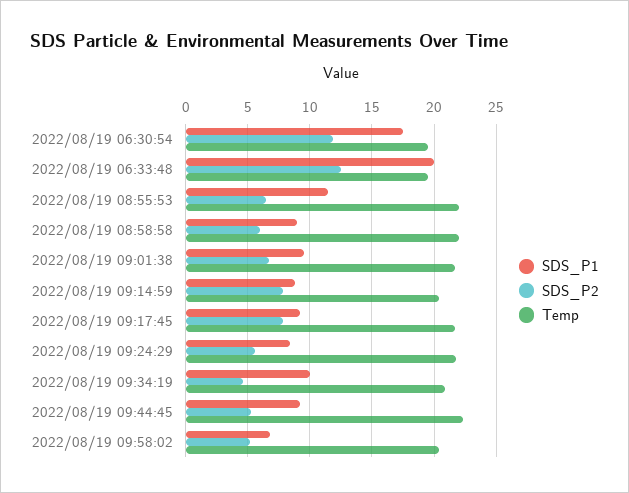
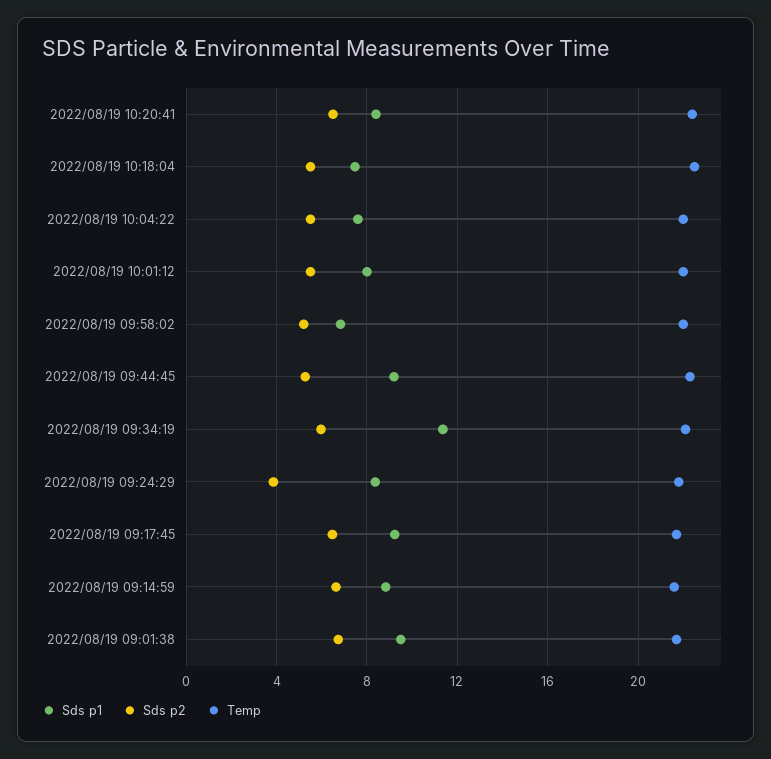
SDS_P1, 2022/08/19 06:30:54: 17.5 -> none
SDS_P2, 2022/08/19 06:30:54: 12 -> none
Temp, 2022/08/19 06:30:54: 19.5 -> none
SDS_P1, 2022/08/19 06:33:48: 20 -> none
SDS_P2, 2022/08/19 06:33:48: 12.5 -> none
Temp, 2022/08/19 06:33:48: 19.5 -> none
SDS_P1, 2022/08/19 08:55:53: 11.5 -> none
SDS_P2, 2022/08/19 08:55:53: 6.5 -> none
Temp, 2022/08/19 08:55:53: 22 -> none
SDS_P1, 2022/08/19 08:58:58: 9 -> none
SDS_P2, 2022/08/19 08:58:58: 6 -> none
Temp, 2022/08/19 08:58:58: 22 -> none
SDS_P2, 2022/08/19 09:14:59: 8 -> 6.5
Temp, 2022/08/19 09:14:59: 20.5 -> 21.5
SDS_P2, 2022/08/19 09:17:45: 8 -> 6.5
SDS_P2, 2022/08/19 09:24:29: 5.5 -> 4
SDS_P1, 2022/08/19 09:34:19: 10 -> 11.5
SDS_P2, 2022/08/19 09:34:19: 4.5 -> 6
Temp, 2022/08/19 09:34:19: 21 -> 22
Temp, 2022/08/19 09:58:02: 20.5 -> 22
SDS_P1, 2022/08/19 10:20:41: none -> 8.5
SDS_P2, 2022/08/19 10:20:41: none -> 6.5
Temp, 2022/08/19 10:20:41: none -> 22.5
SDS_P1, 2022/08/19 10:18:04: none -> 7.5
SDS_P2, 2022/08/19 10:18:04: none -> 5.5
Temp, 2022/08/19 10:18:04: none -> 22.5
SDS_P1, 2022/08/19 10:04:22: none -> 7.5
SDS_P2, 2022/08/19 10:04:22: none -> 5.5
Temp, 2022/08/19 10:04:22: none -> 22
SDS_P1, 2022/08/19 10:01:12: none -> 8
SDS_P2, 2022/08/19 10:01:12: none -> 5.5
Temp, 2022/08/19 10:01:12: none -> 22

